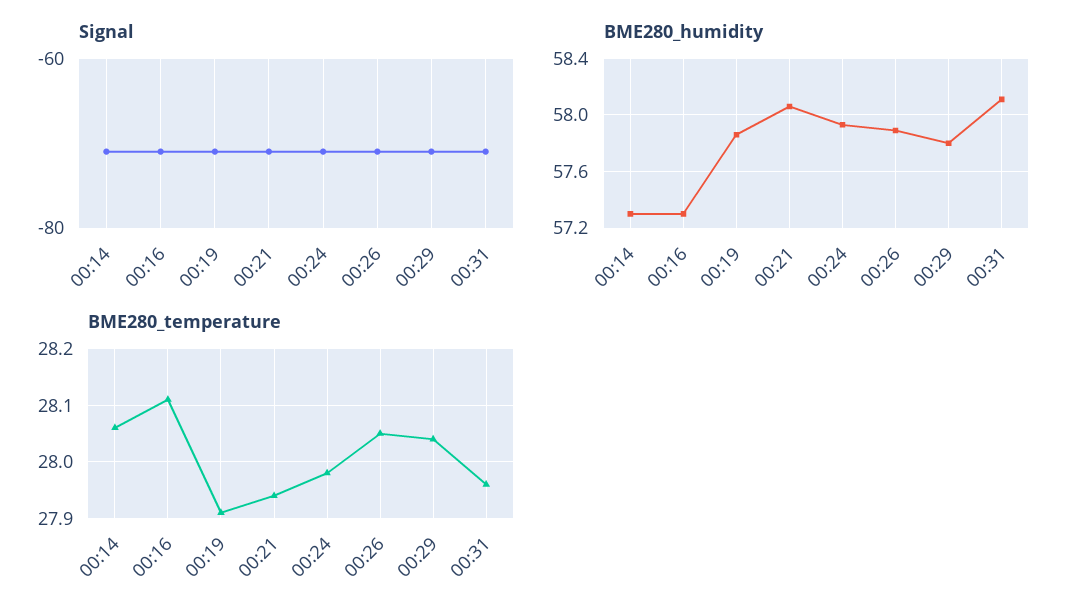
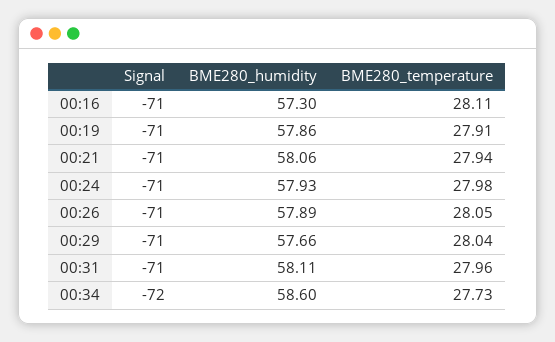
Signal, 00:14: -70 -> none
BME280_humidity, 00:14: 57.3 -> none
BME280_humidity, 00:29: 57.8 -> 57.66
BME280_temperature, 00:14: 28.05 -> none
Signal, 00:34: none -> -72
BME280_humidity, 00:34: none -> 58.6
BME280_temperature, 00:34: none -> 27.73

